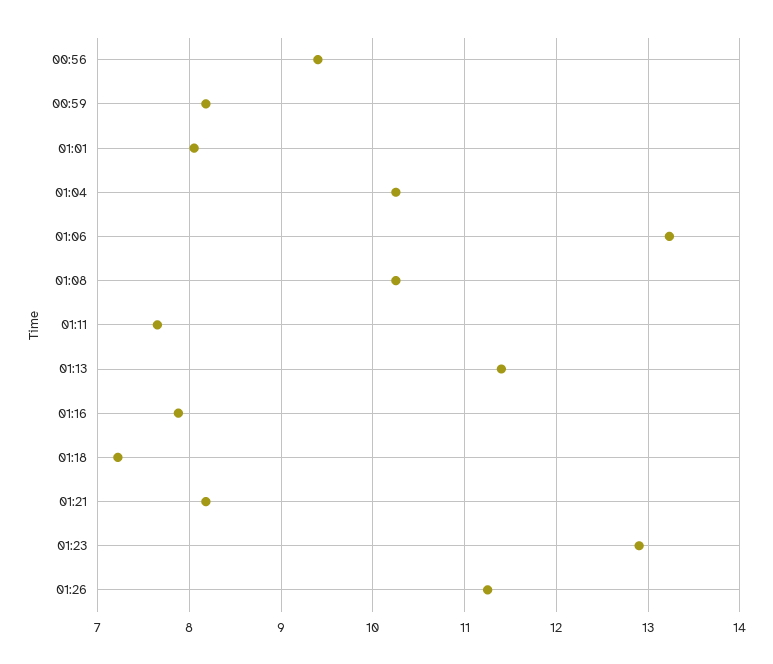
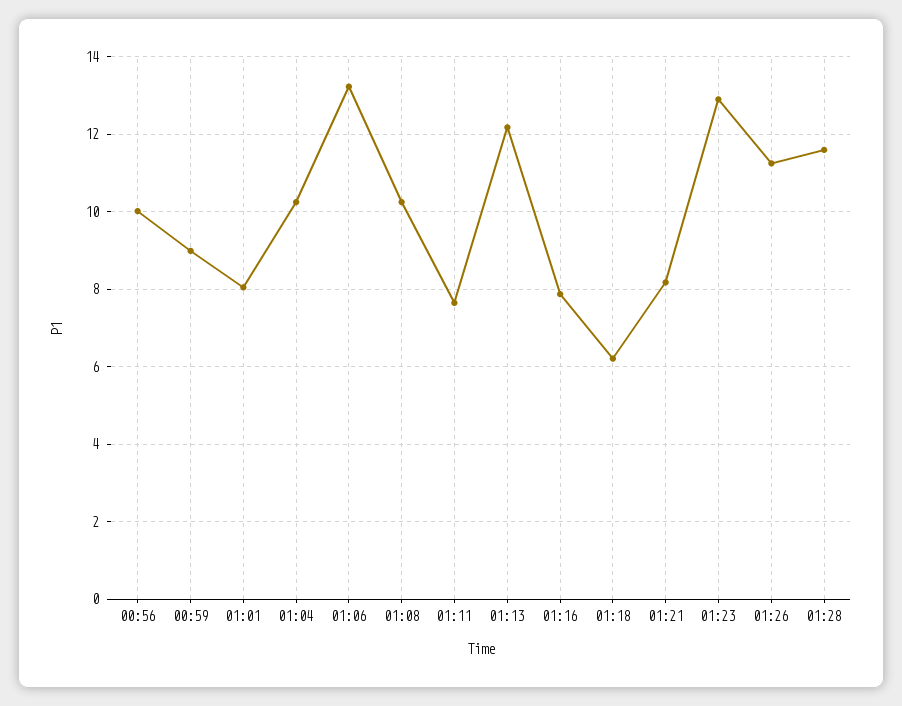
00:56: 9.4 -> 10
00:59: 8.2 -> 9
01:13: 11.4 -> 12.2
01:18: 7.2 -> 6.2
01:28: none -> 11.6

